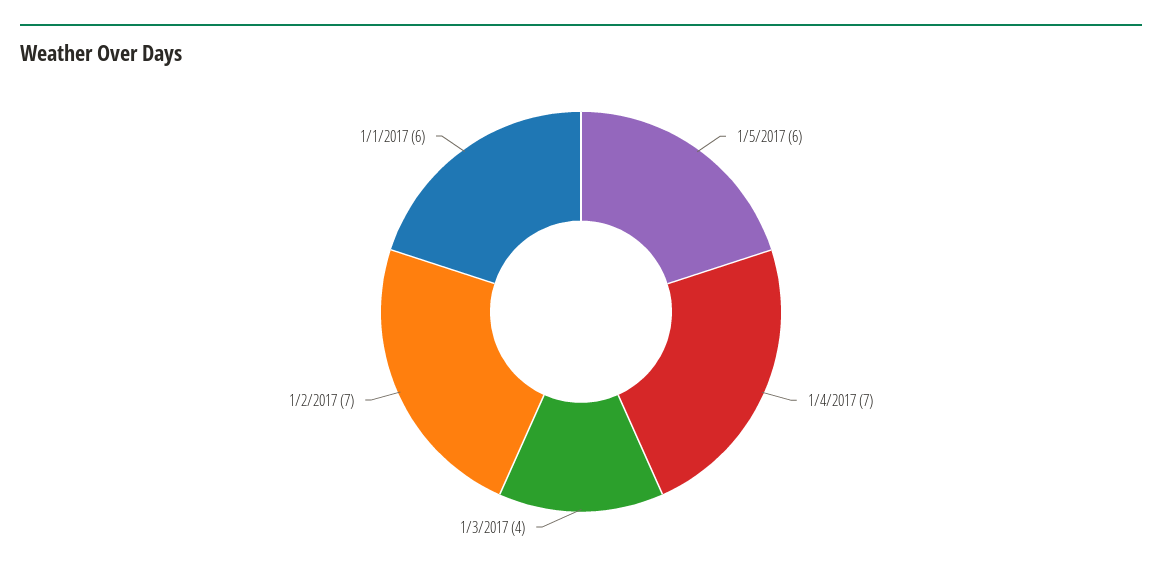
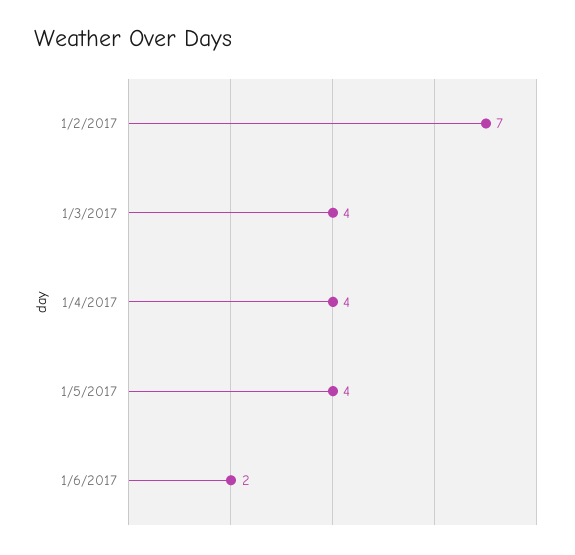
1/5/2017: 6 -> 4
1/4/2017: 7 -> 4
1/1/2017: 6 -> none
1/6/2017: none -> 2

